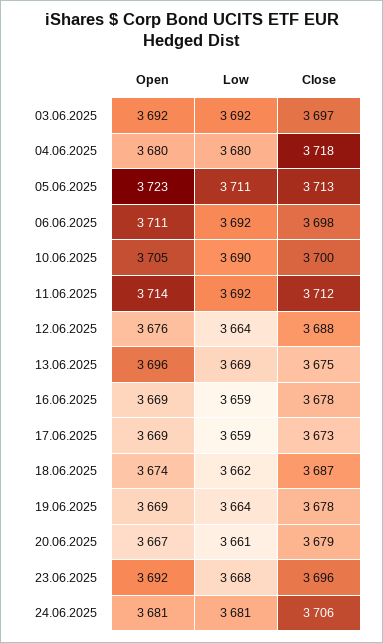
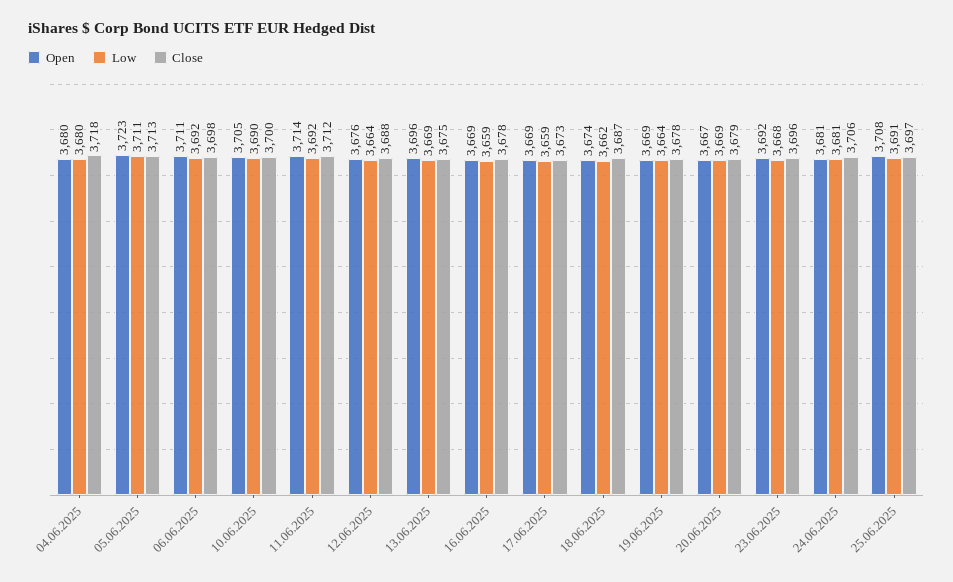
Open, 03.06.2025: 3692 -> none
Low, 03.06.2025: 3692 -> none
Close, 03.06.2025: 3697 -> none
Low, 20.06.2025: 3661 -> 3669
Open, 25.06.2025: none -> 3708
Low, 25.06.2025: none -> 3691
Close, 25.06.2025: none -> 3697

